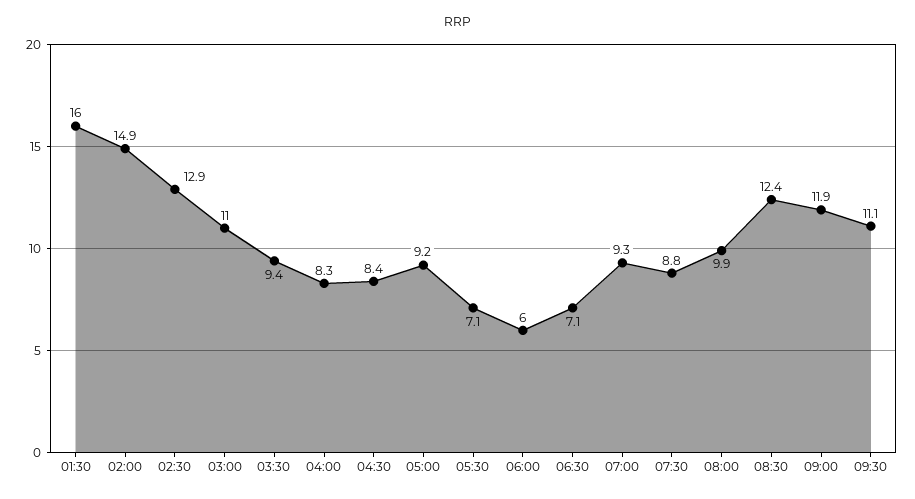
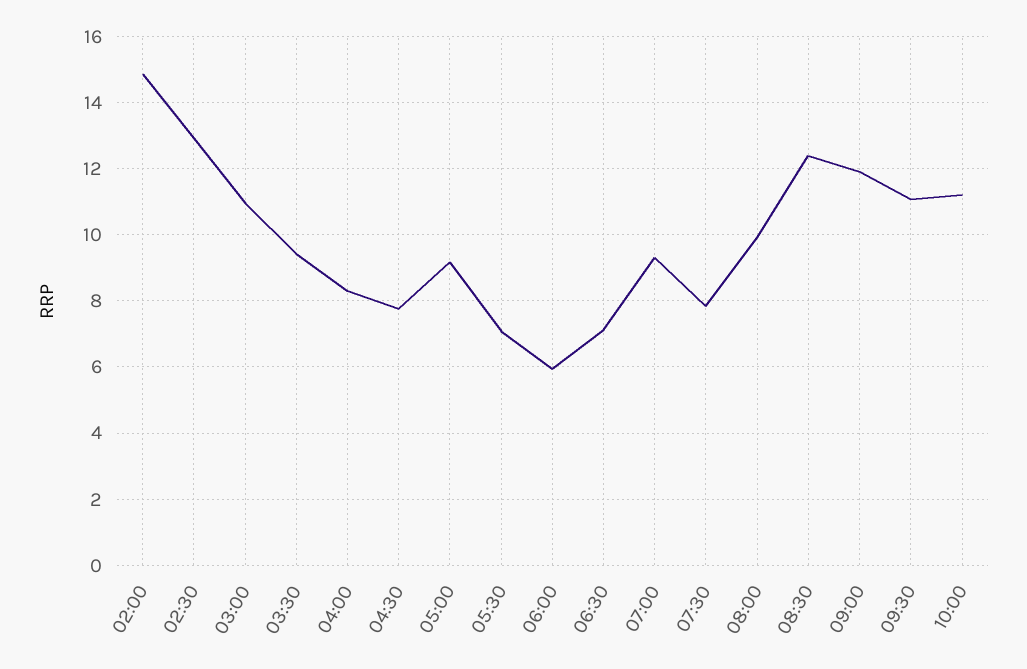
01:30: 16 -> none
04:30: 8.4 -> 7.8
07:30: 8.8 -> 7.8
10:00: none -> 11.2

